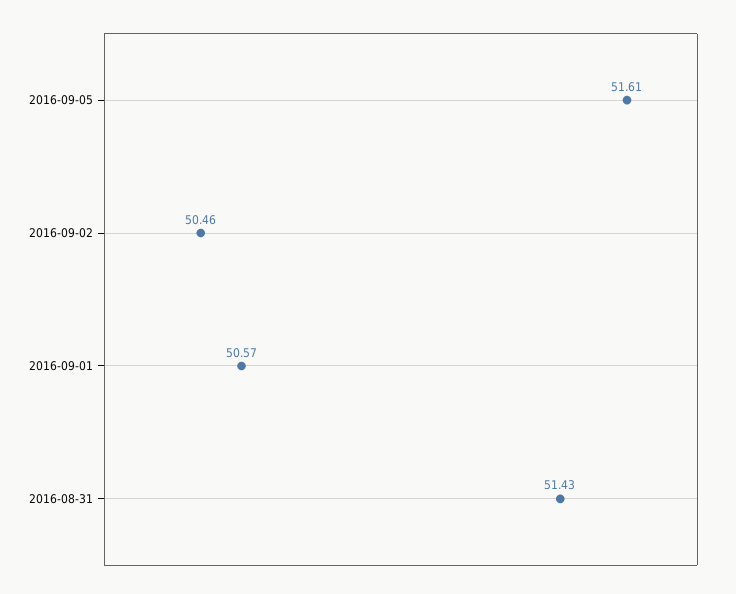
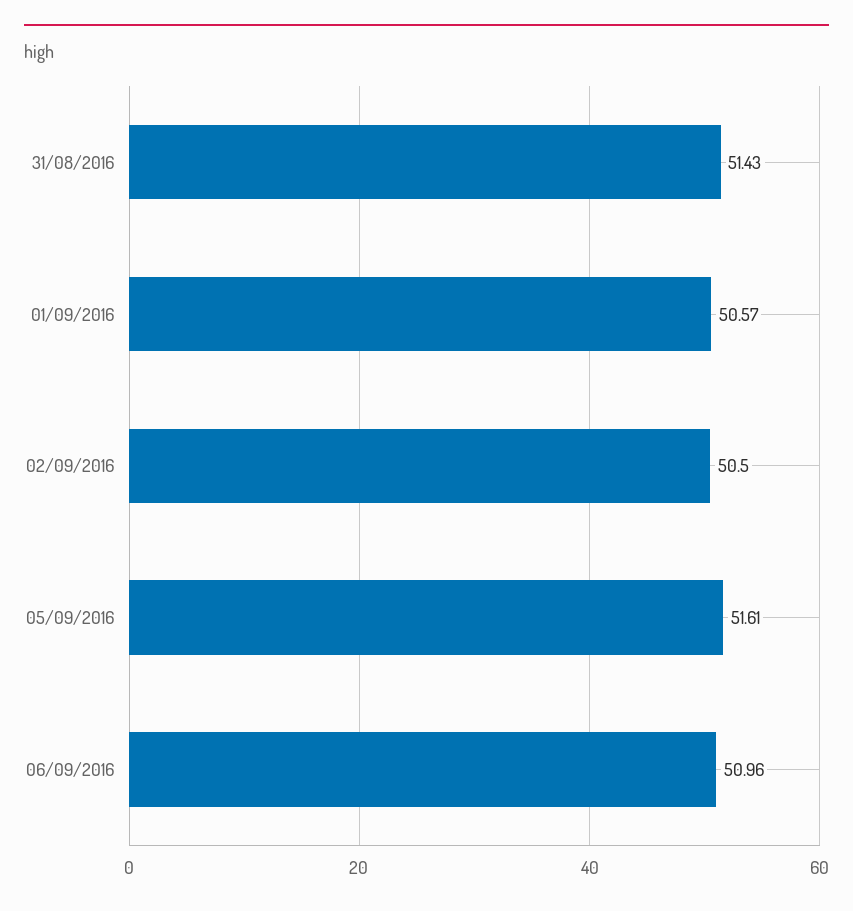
2016-09-02: 50.46 -> 50.5
06/09/2016: none -> 50.96

